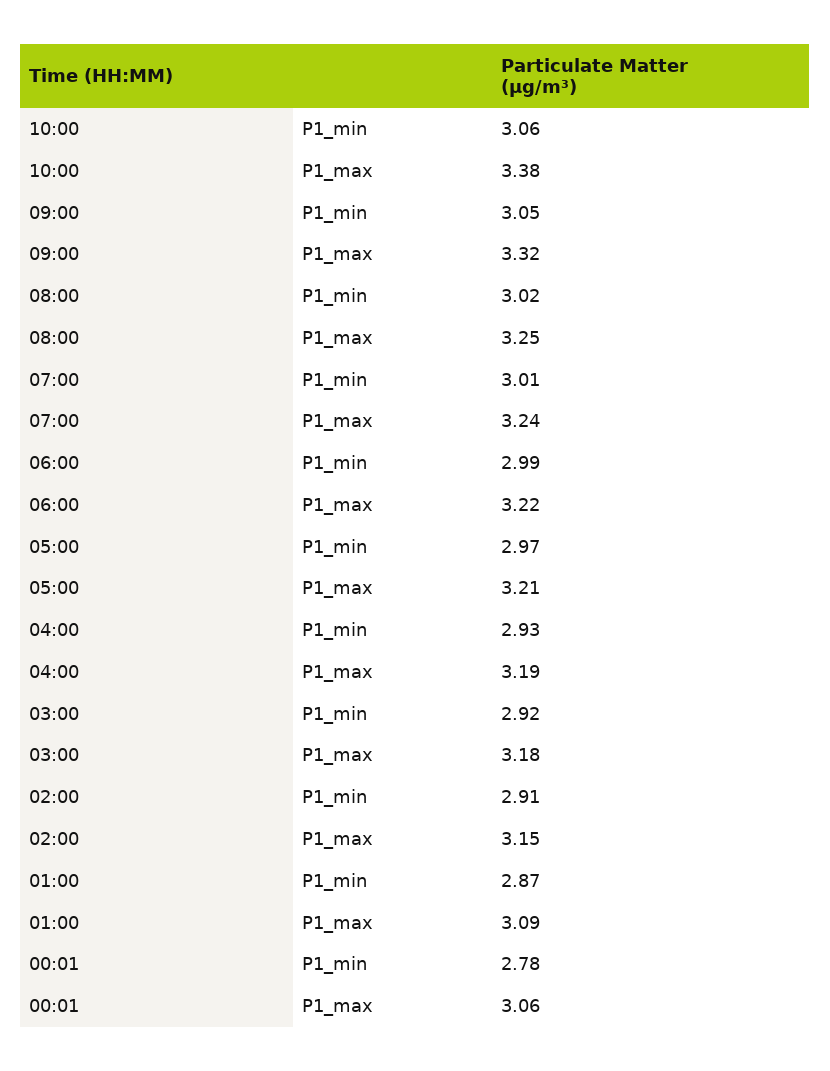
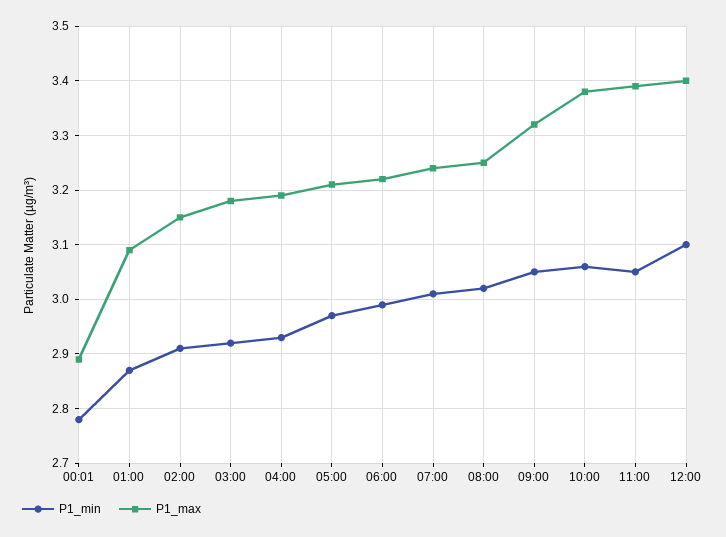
P1_max, 00:01: 3.06 -> 2.9
P1_min, 11:00: none -> 3.05
P1_max, 11:00: none -> 3.4
P1_min, 12:00: none -> 3.1
P1_max, 12:00: none -> 3.4

